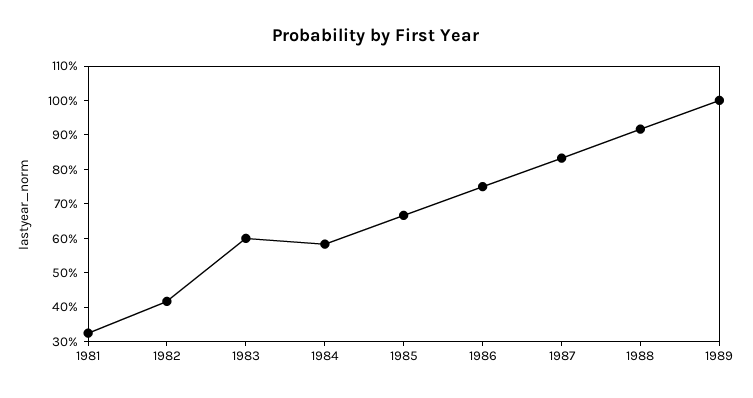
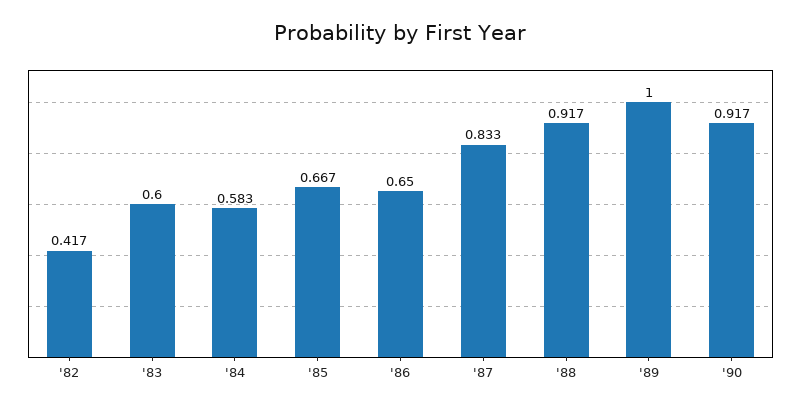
1981: 0.325 -> none
1986: 0.75 -> 0.65
'90: none -> 0.917

